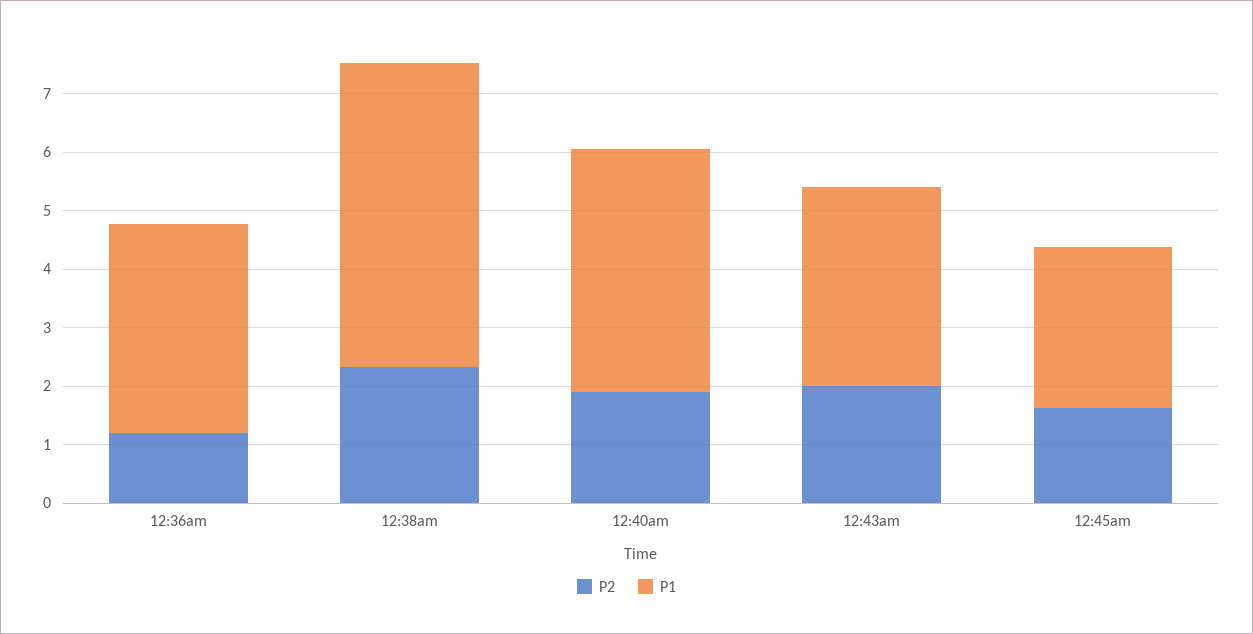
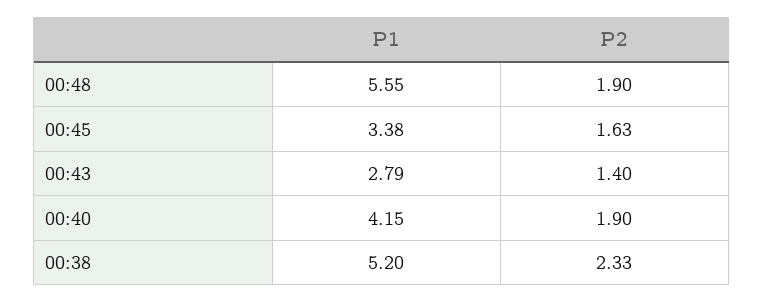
P2, 12:36am: 1.2 -> none
P1, 12:36am: 3.6 -> none
P2, 12:43am: 2 -> 1.4
P1, 12:43am: 3.4 -> 2.79
P1, 12:45am: 2.8 -> 3.38
P1, 00:48: none -> 5.55
P2, 00:48: none -> 1.9

